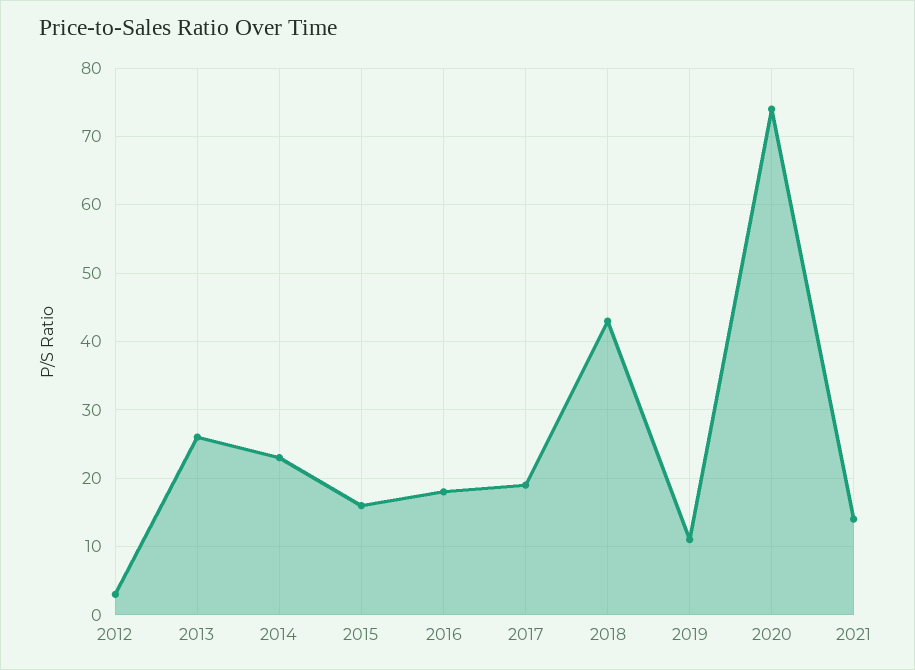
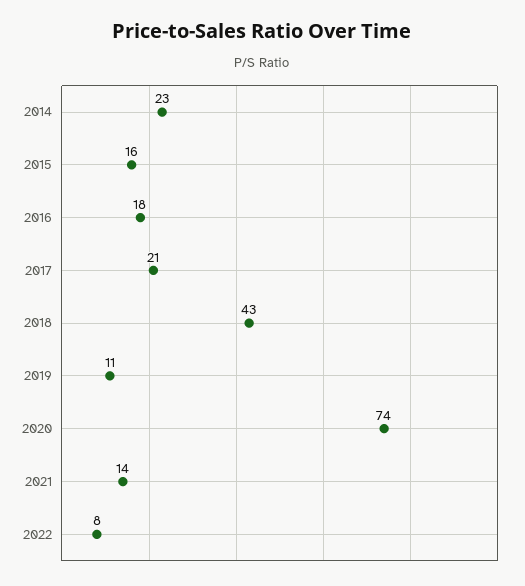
2012: 3 -> none
2013: 26 -> none
2017: 19 -> 21
2022: none -> 8

